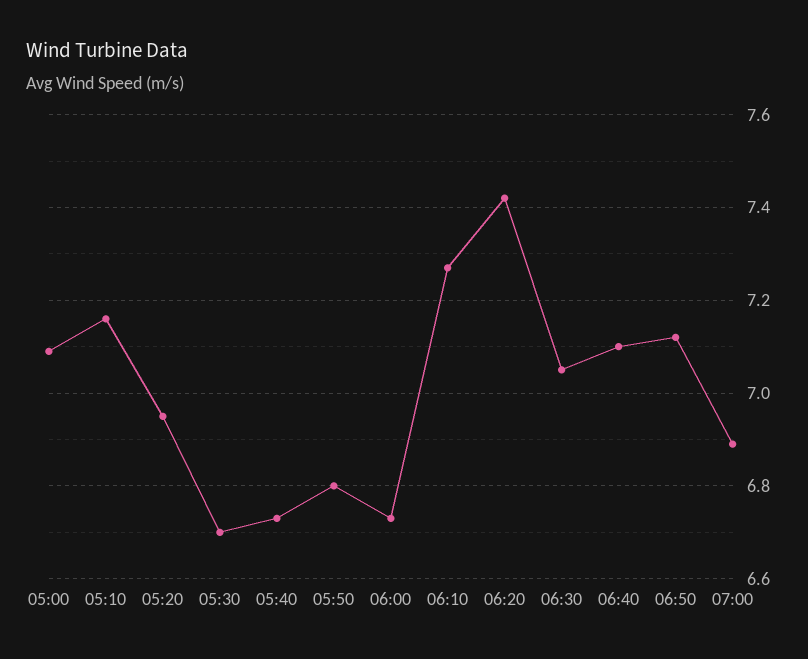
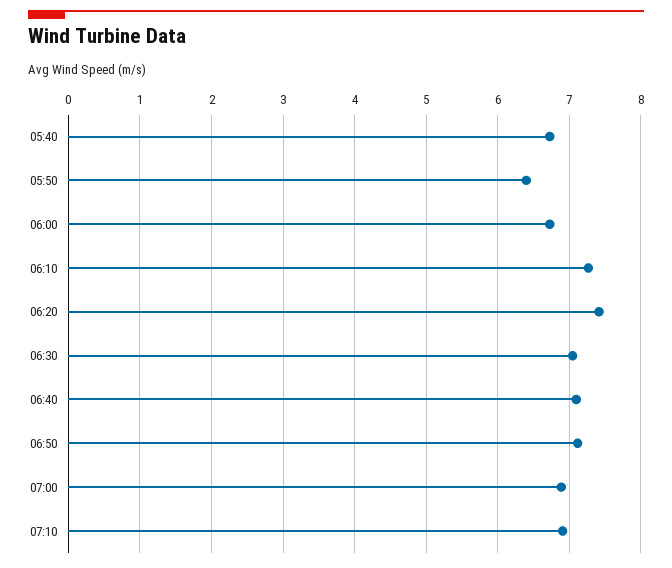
05:00: 7.1 -> none
05:10: 7.15 -> none
05:20: 6.95 -> none
05:30: 6.7 -> none
05:50: 6.8 -> 6.4
07:10: none -> 6.9

